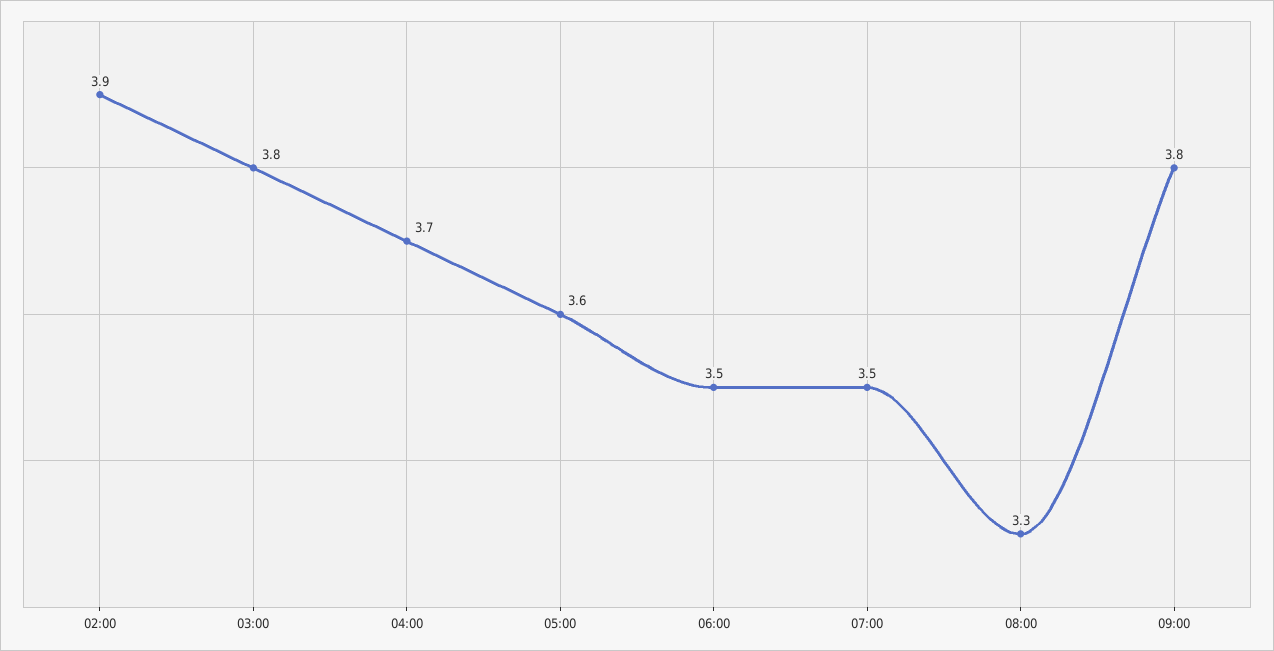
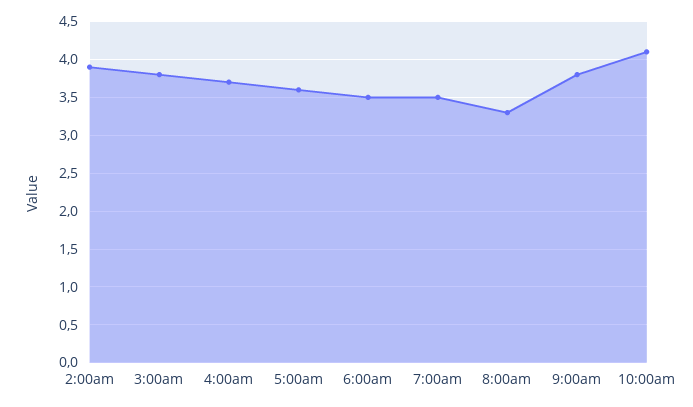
10:00am: none -> 4.1

